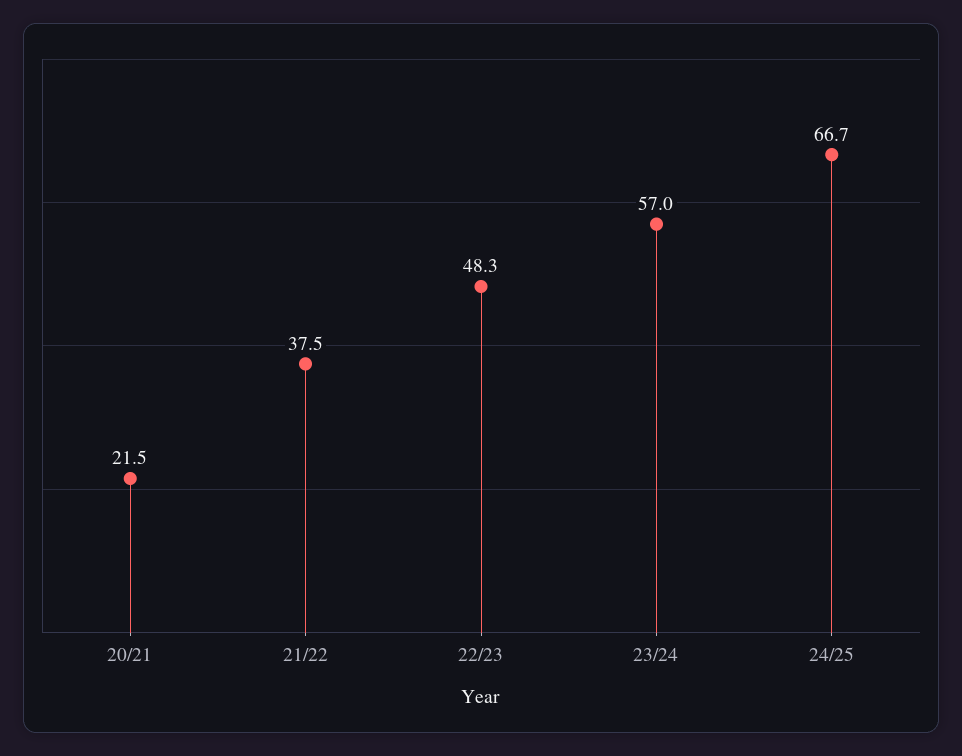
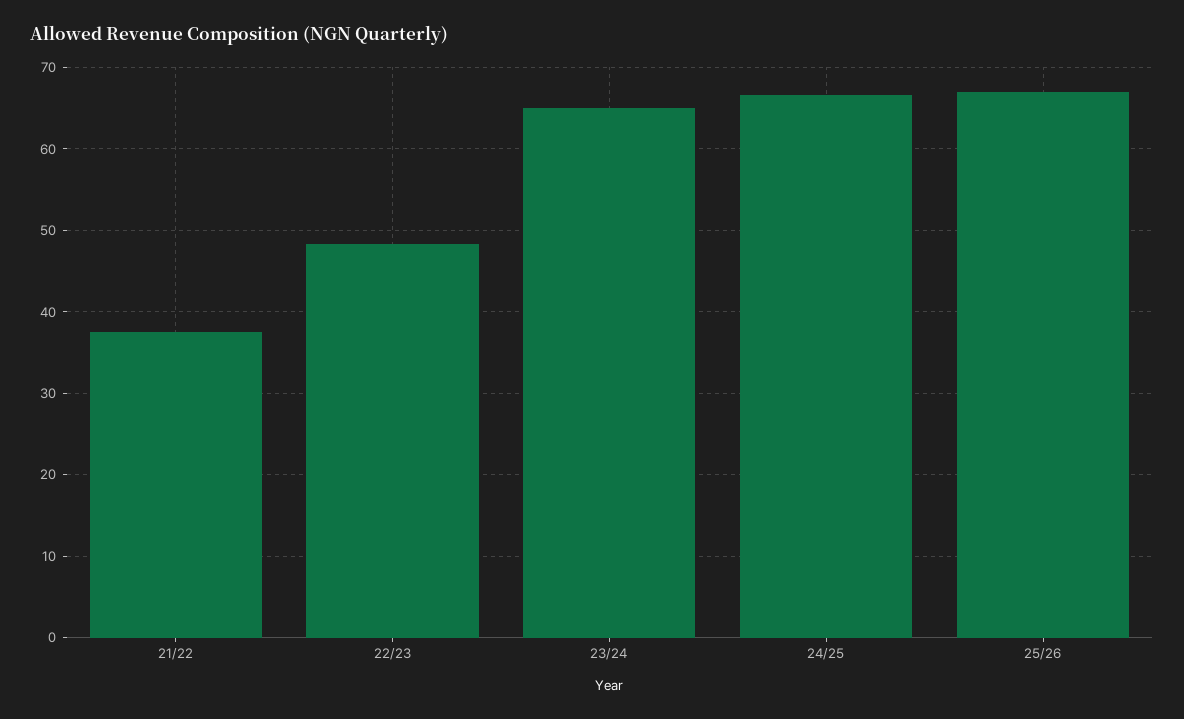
20/21: 21.5 -> none
23/24: 57 -> 65
25/26: none -> 67

